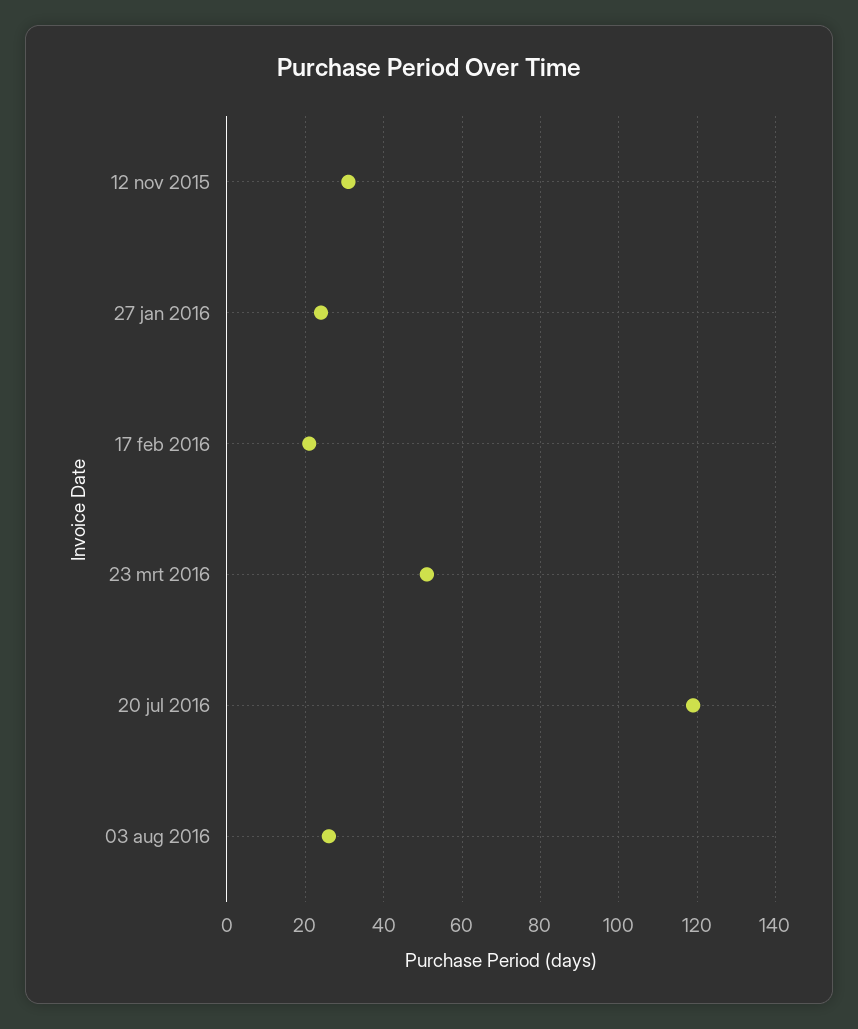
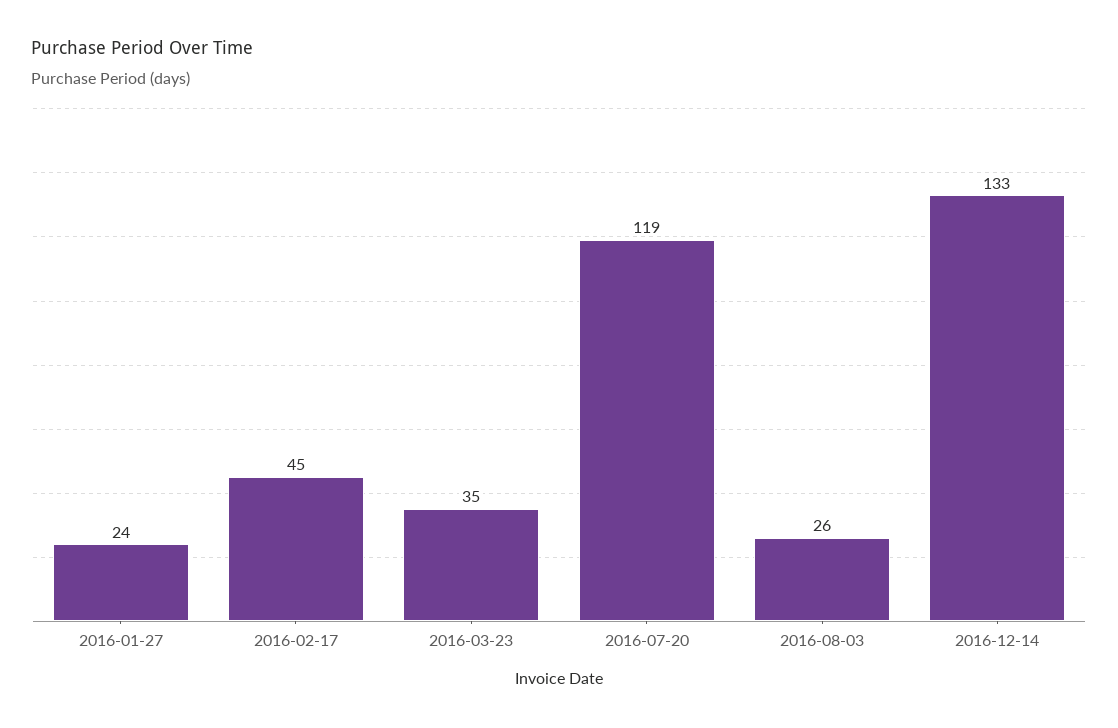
12 nov 2015: 30 -> none
17 feb 2016: 20 -> 45
23 mrt 2016: 50 -> 35
2016-12-14: none -> 133

